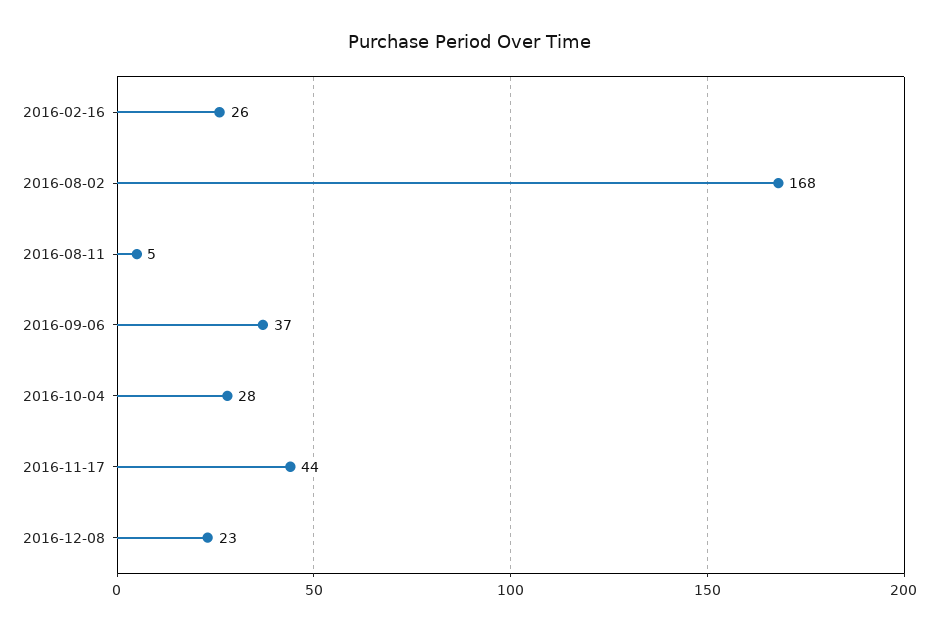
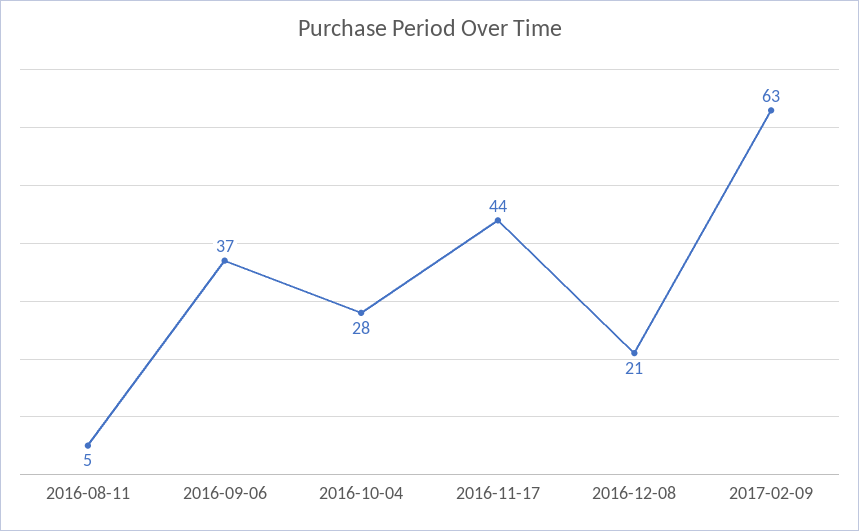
2016-02-16: 26 -> none
2016-08-02: 168 -> none
2016-12-08: 23 -> 21
2017-02-09: none -> 63

